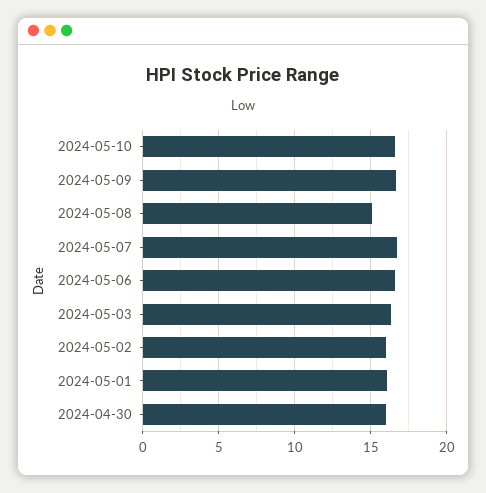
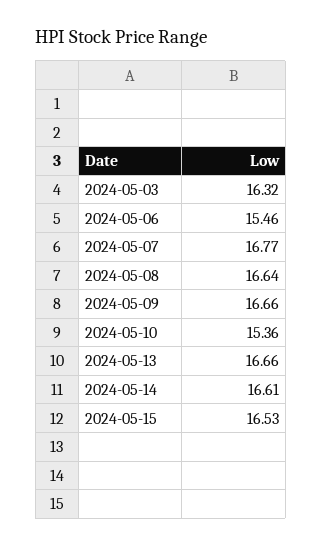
2024-05-10: 16.5 -> 15.36
2024-05-08: 15 -> 16.64
2024-05-06: 16.5 -> 15.46
2024-05-02: 16 -> none
2024-05-01: 16 -> none
2024-04-30: 16 -> none
2024-05-13: none -> 16.66
2024-05-14: none -> 16.61
2024-05-15: none -> 16.53

